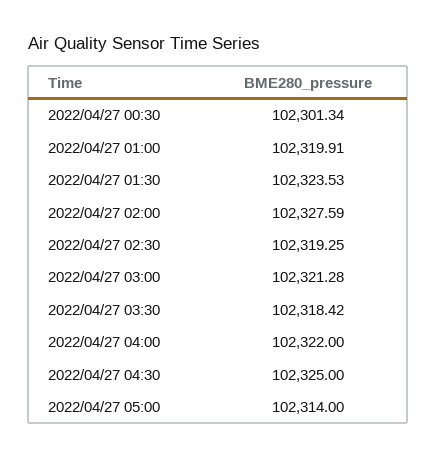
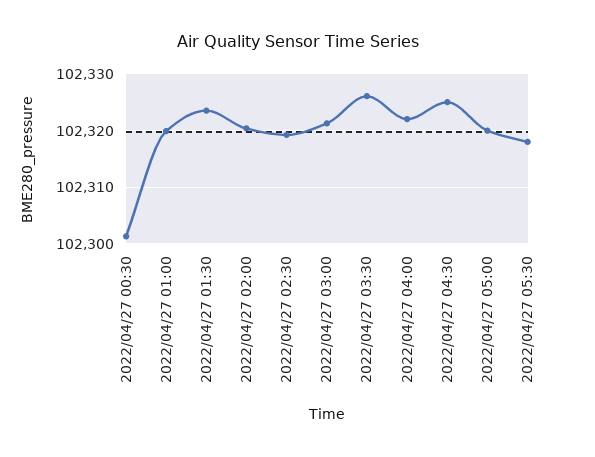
2022/04/27 02:00: 102327.59 -> 102320
2022/04/27 03:30: 102318.42 -> 102326
2022/04/27 05:00: 102314 -> 102320
2022/04/27 05:30: none -> 102318

